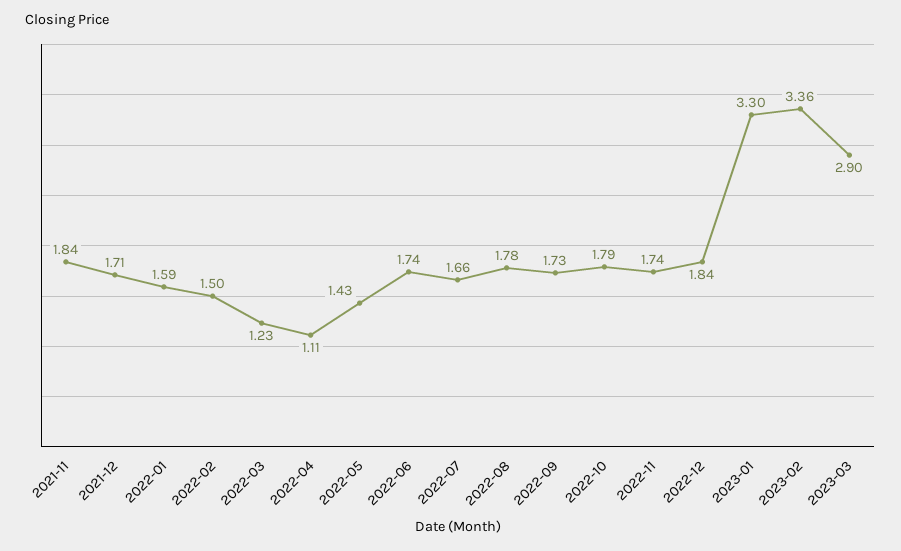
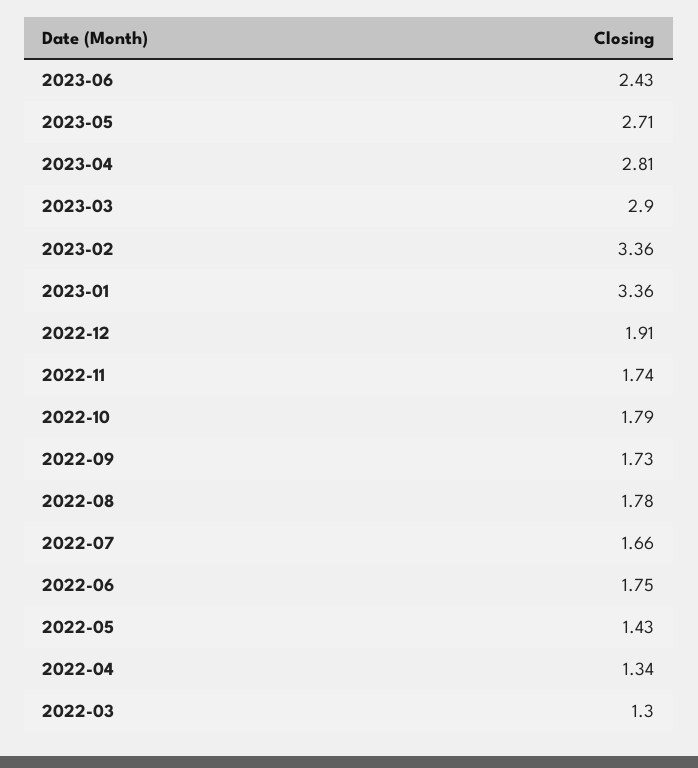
2021-11: 1.84 -> none
2021-12: 1.71 -> none
2022-01: 1.59 -> none
2022-02: 1.5 -> none
2022-03: 1.23 -> 1.3
2022-04: 1.11 -> 1.34
2022-06: 1.74 -> 1.75
2022-12: 1.84 -> 1.91
2023-01: 3.3 -> 3.36
2023-06: none -> 2.43
2023-05: none -> 2.71
2023-04: none -> 2.81

